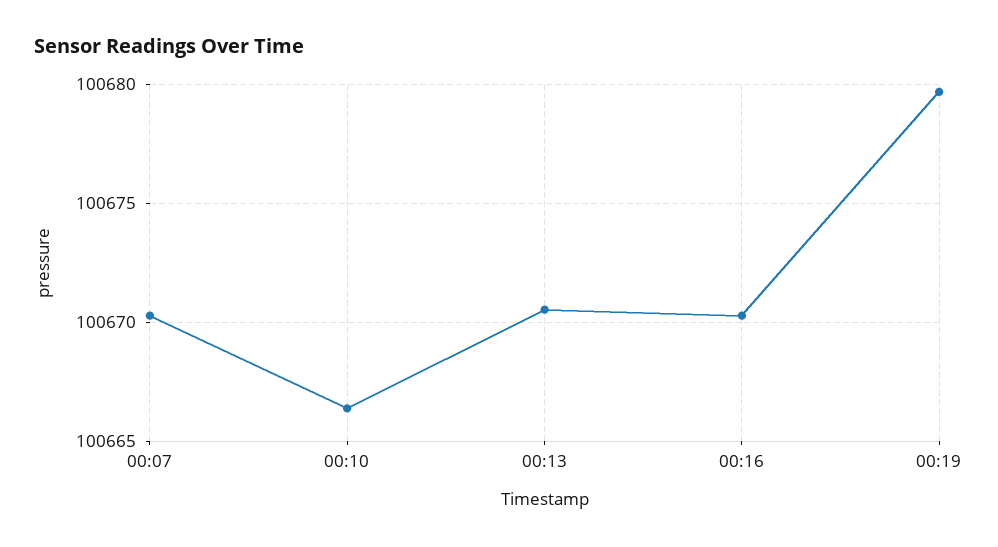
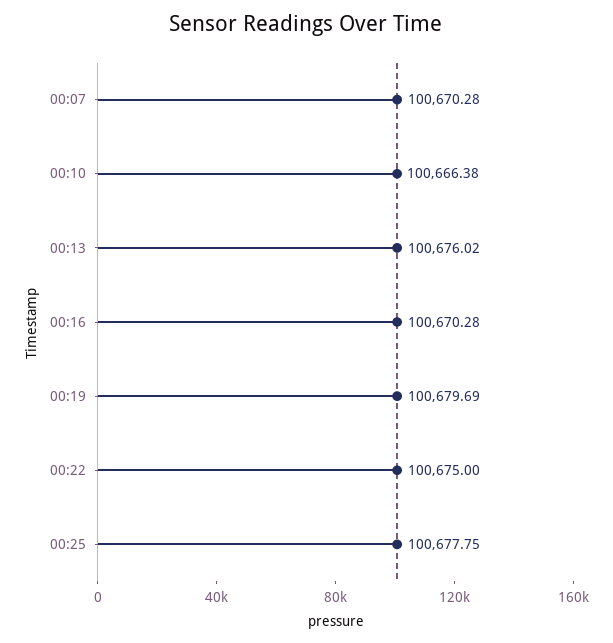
00:13: 100670.5 -> 100676.02
00:22: none -> 100675
00:25: none -> 100677.75

